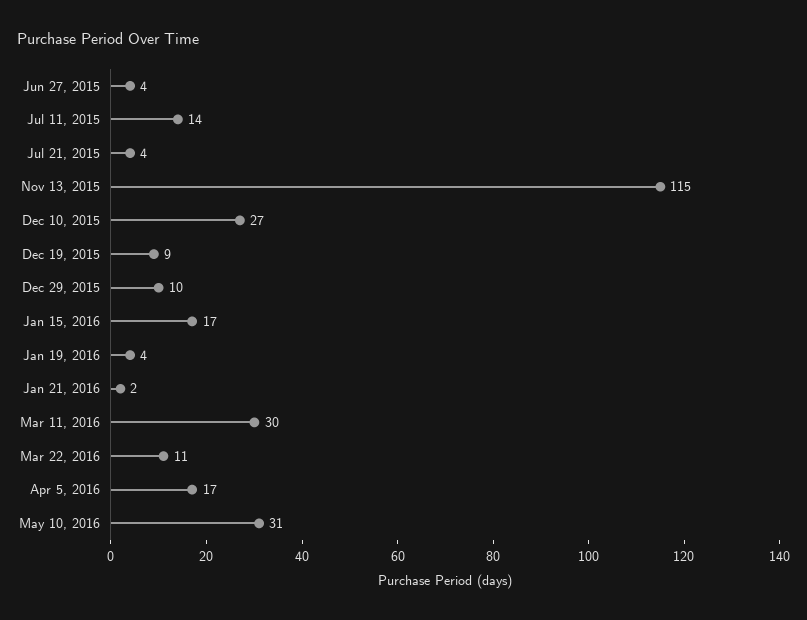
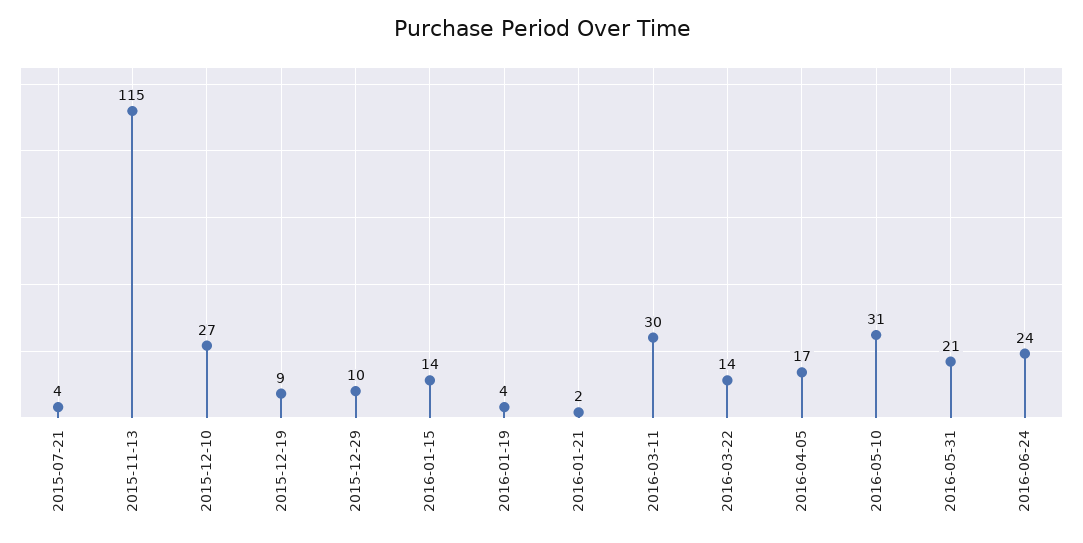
Jun 27, 2015: 4 -> none
Jul 11, 2015: 14 -> none
Jan 15, 2016: 17 -> 14
Mar 22, 2016: 11 -> 14
2016-05-31: none -> 21
2016-06-24: none -> 24

